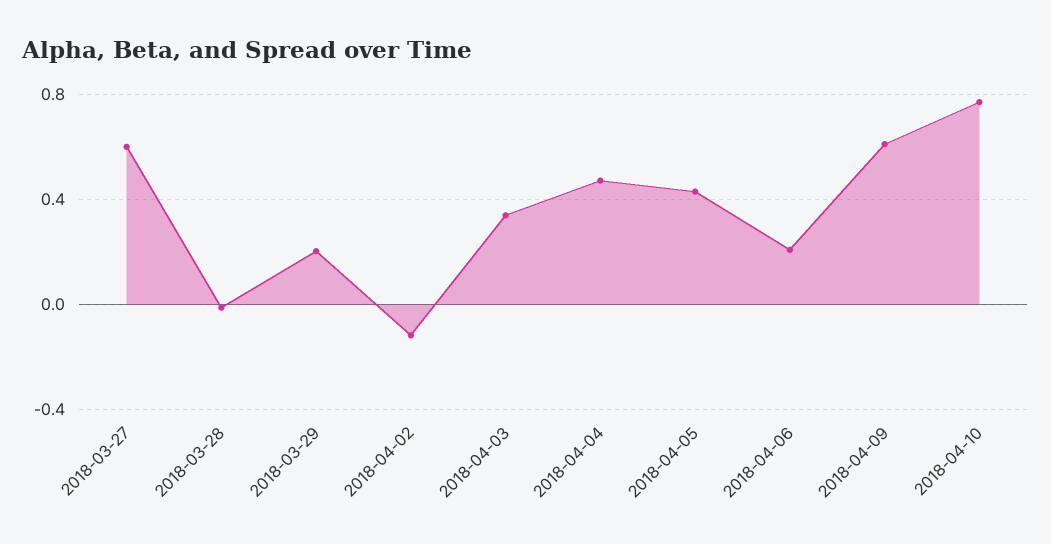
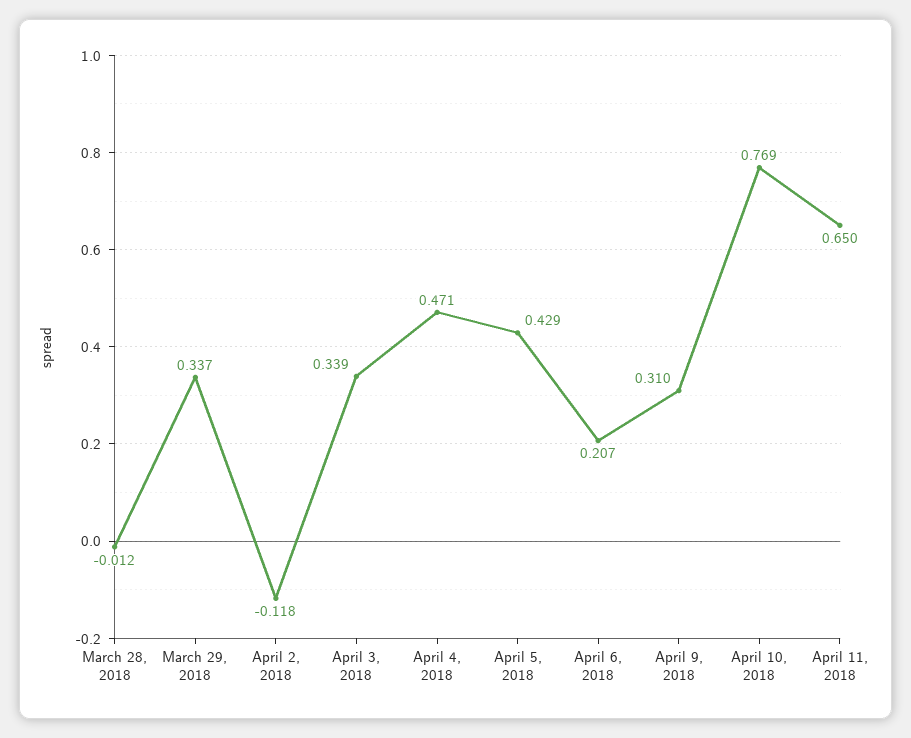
2018-03-27: 0.6 -> none
2018-03-29: 0.2 -> 0.337
2018-04-09: 0.6 -> 0.31
April 11, 2018: none -> 0.65

